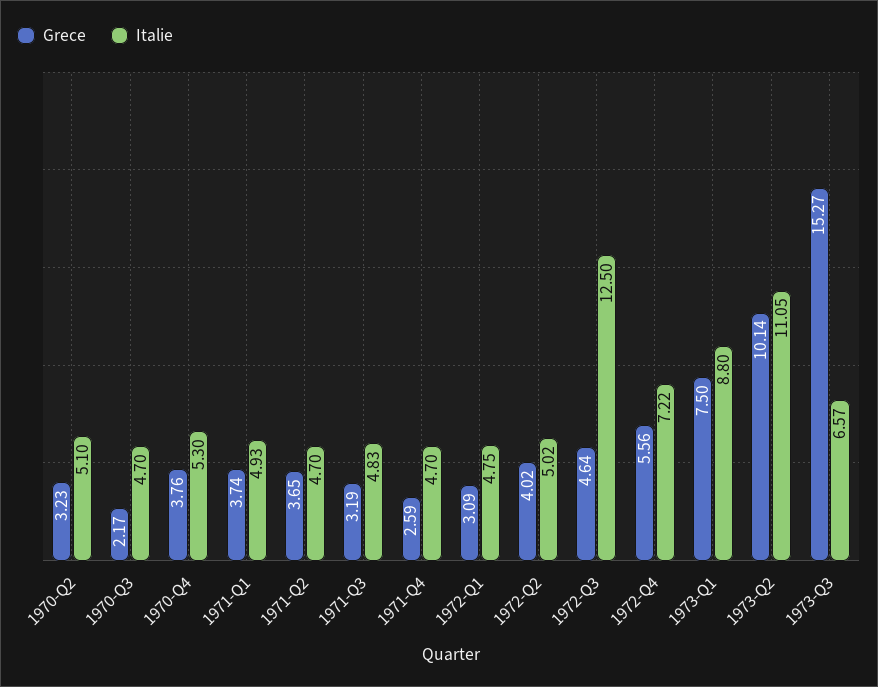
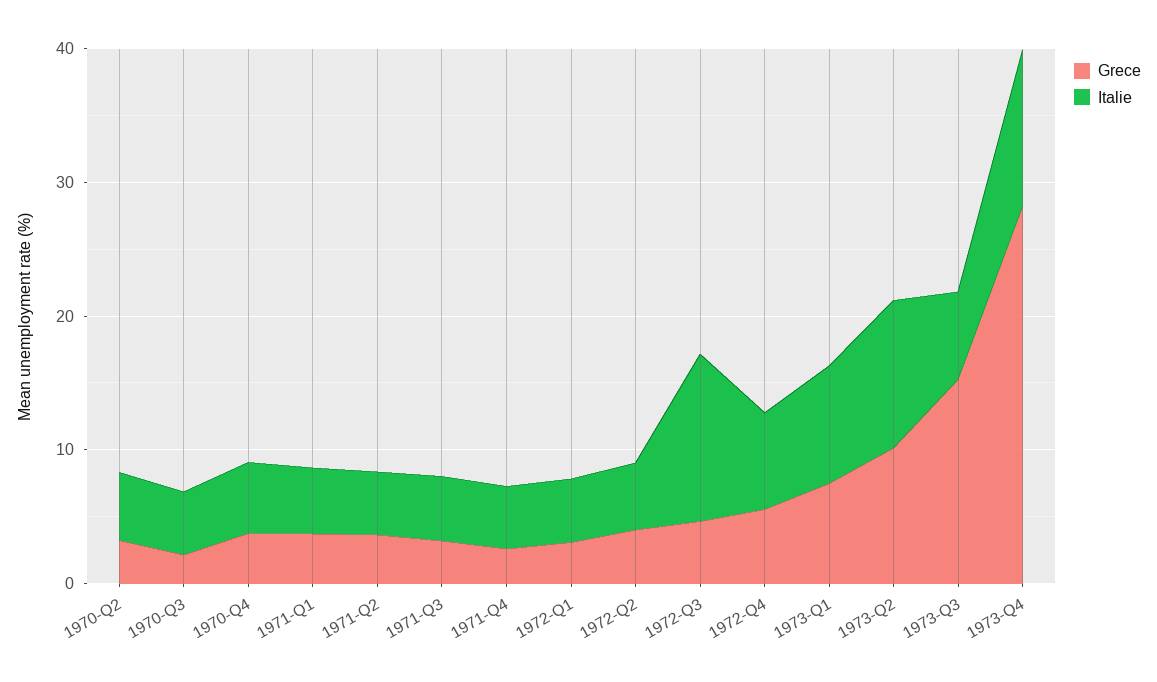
Grece, 1973-Q4: none -> 28
Italie, 1973-Q4: none -> 12

